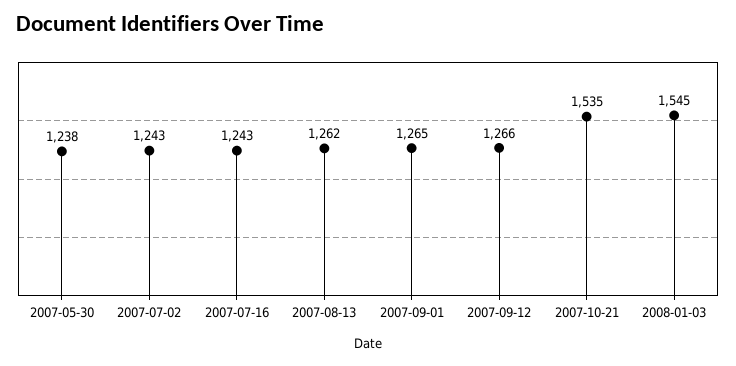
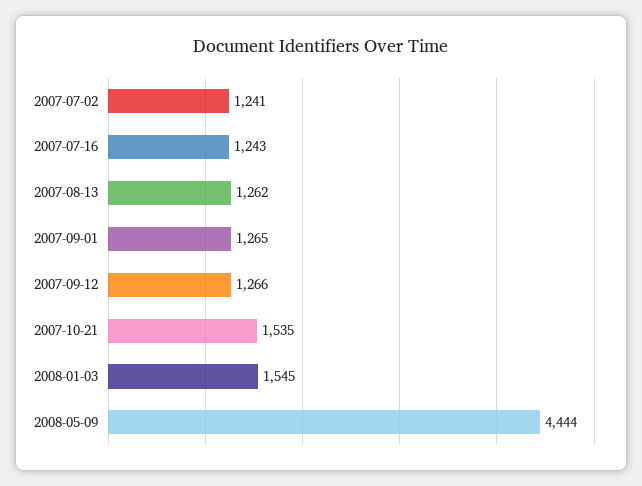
2007-05-30: 1238 -> none
2007-07-02: 1243 -> 1241
2008-05-09: none -> 4444

